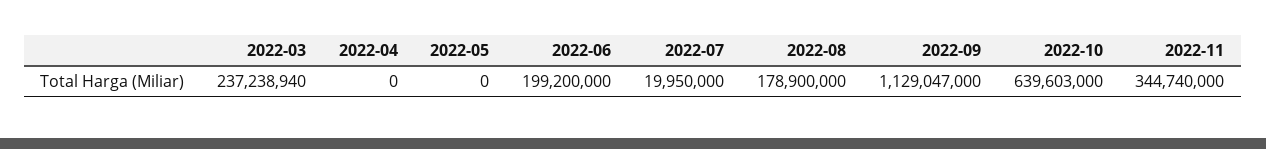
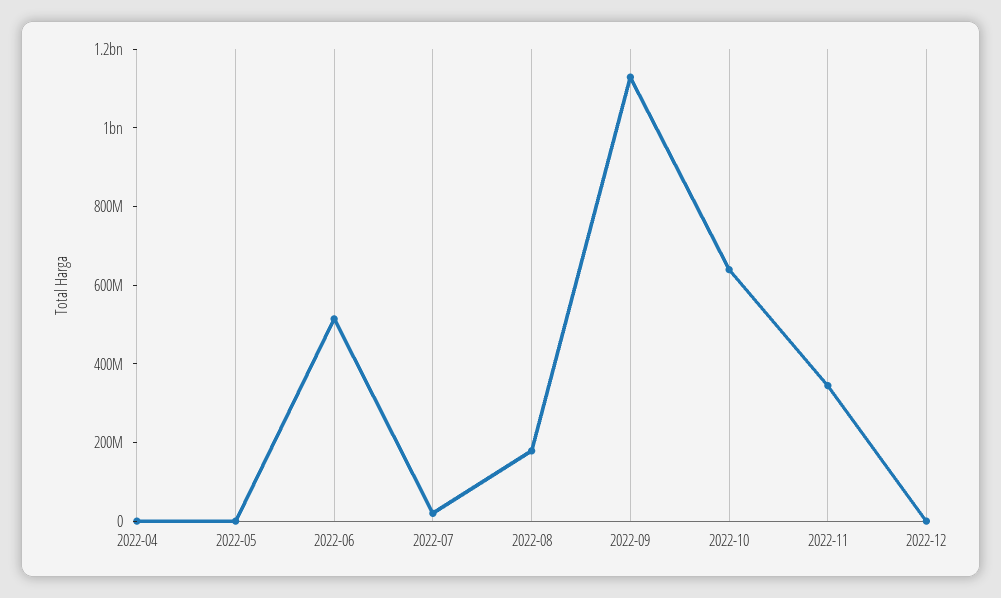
2022-03: 237238940 -> none
2022-06: 199200000 -> 500000000
2022-12: none -> 0

